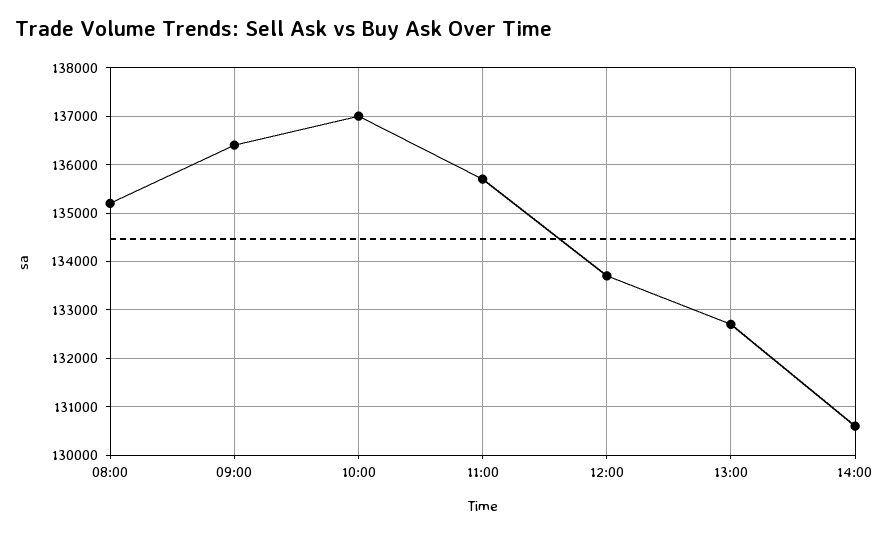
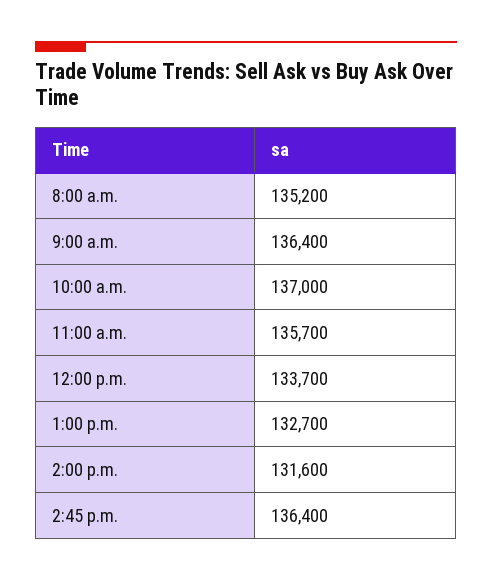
14:00: 130600 -> 131600
2:45 p.m.: none -> 136400

